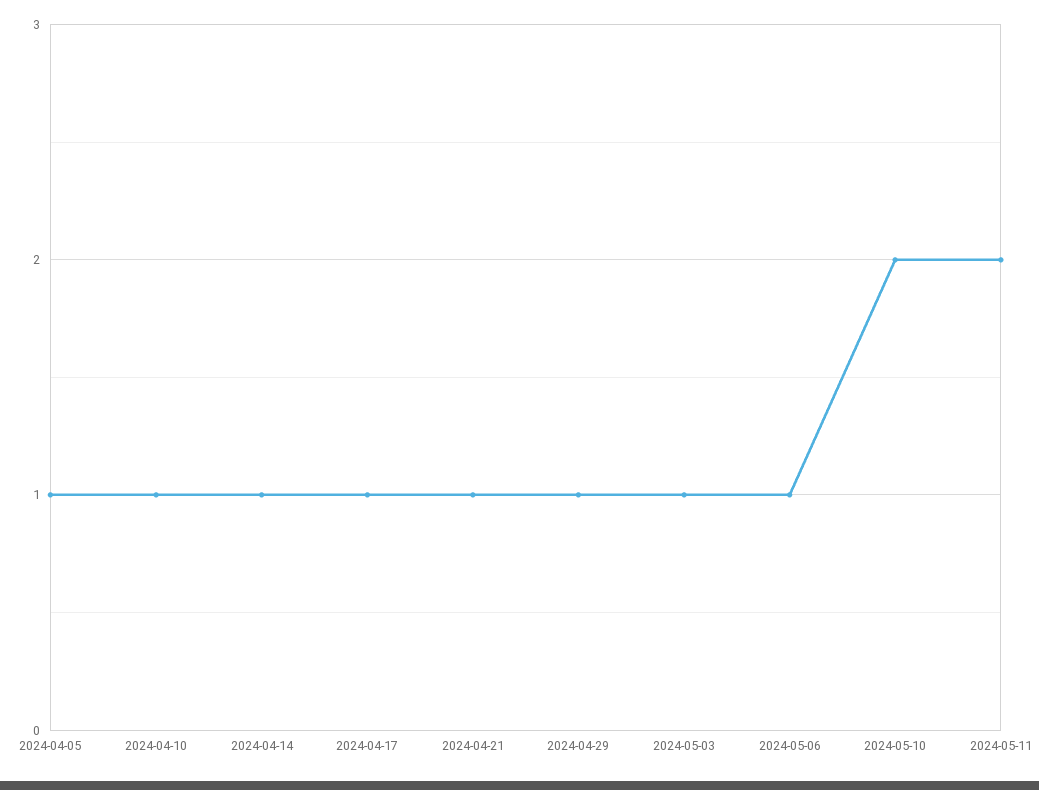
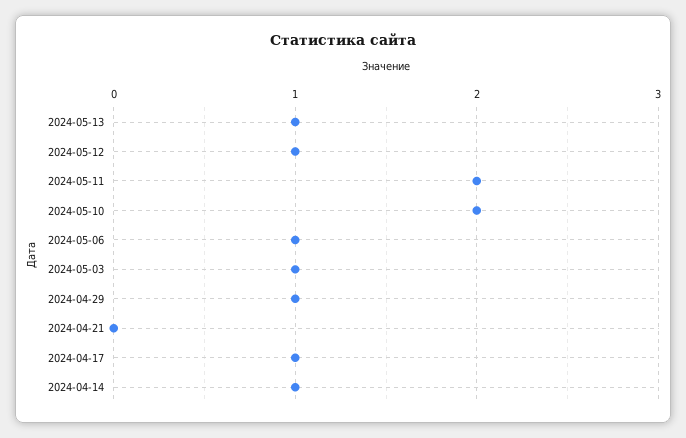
2024-04-05: 1 -> none
2024-04-10: 1 -> none
2024-04-21: 1 -> 0
2024-05-13: none -> 1
2024-05-12: none -> 1

